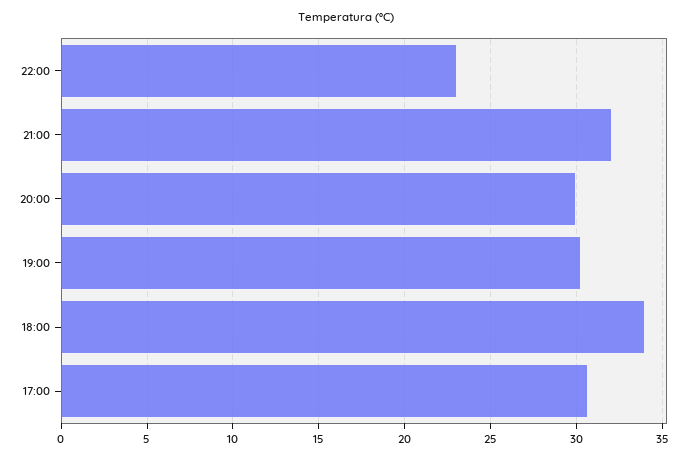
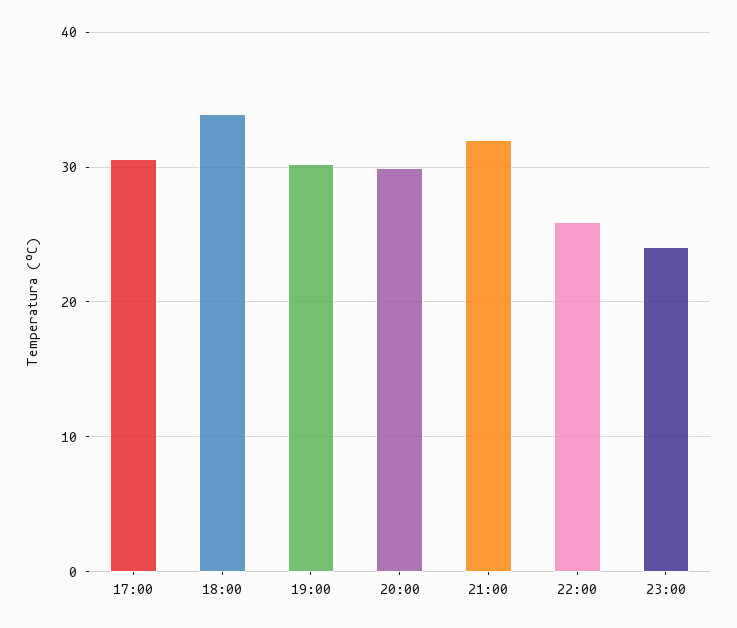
22:00: 23 -> 26
23:00: none -> 24

